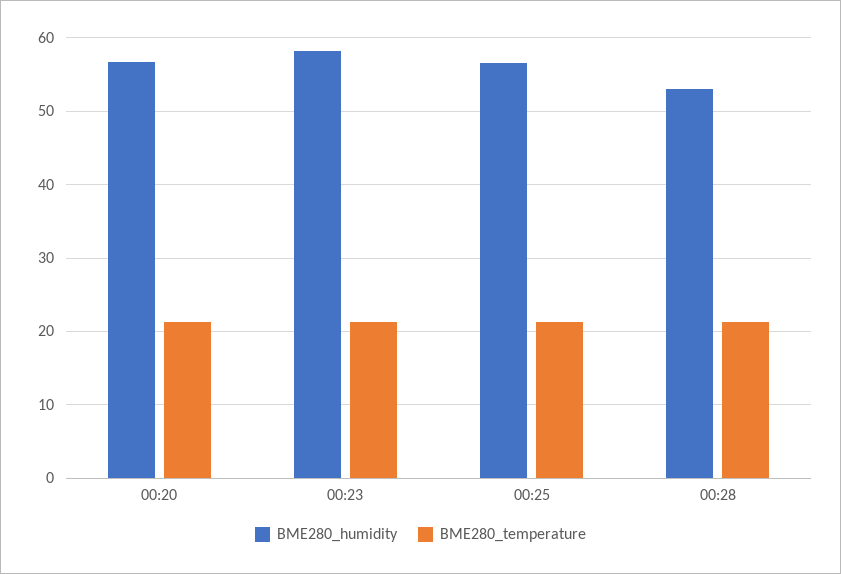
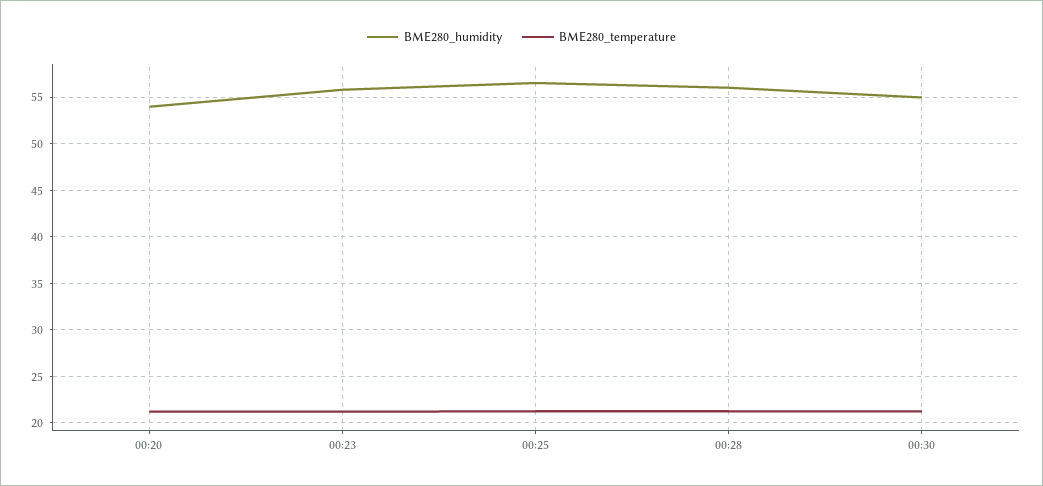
BME280_humidity, 00:20: 57 -> 54
BME280_humidity, 00:23: 58 -> 56
BME280_humidity, 00:28: 53 -> 56
BME280_humidity, 00:30: none -> 55
BME280_temperature, 00:30: none -> 21

